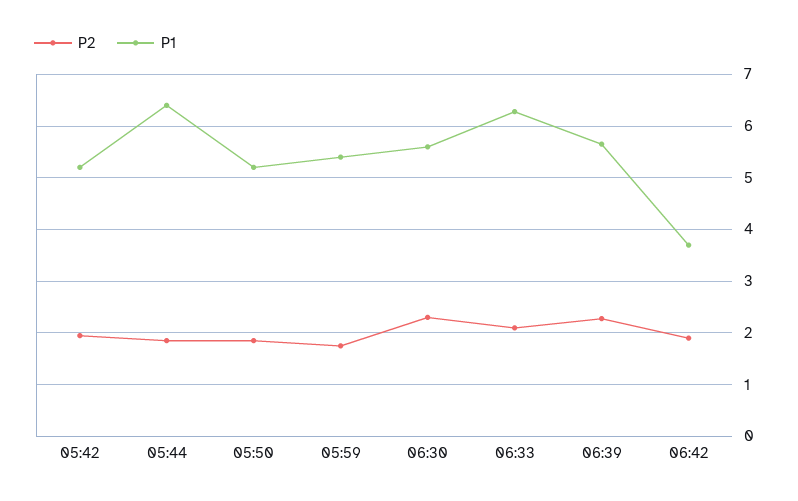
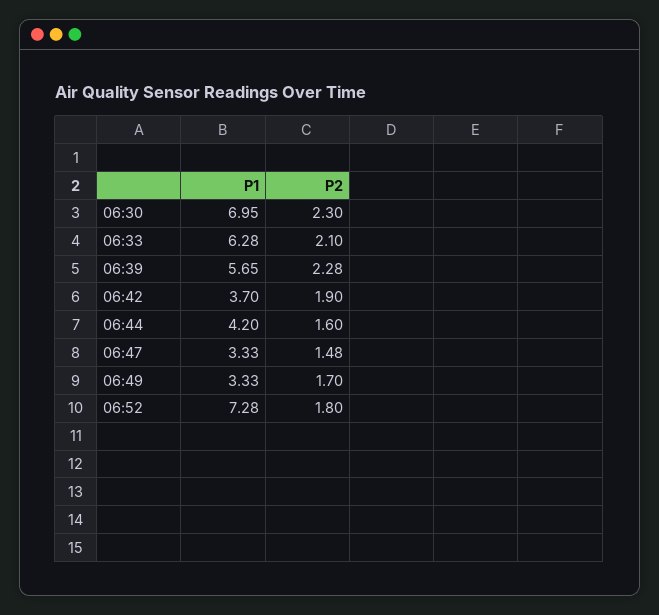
P2, 05:42: 2 -> none
P1, 05:42: 5.2 -> none
P2, 05:44: 1.8 -> none
P1, 05:44: 6.4 -> none
P2, 05:50: 1.8 -> none
P1, 05:50: 5.2 -> none
P2, 05:59: 1.8 -> none
P1, 05:59: 5.4 -> none
P1, 06:30: 5.6 -> 6.95
P1, 06:44: none -> 4.2
P2, 06:44: none -> 1.6
P1, 06:47: none -> 3.33
P2, 06:47: none -> 1.48
P1, 06:49: none -> 3.33
P2, 06:49: none -> 1.7
P1, 06:52: none -> 7.28
P2, 06:52: none -> 1.8

